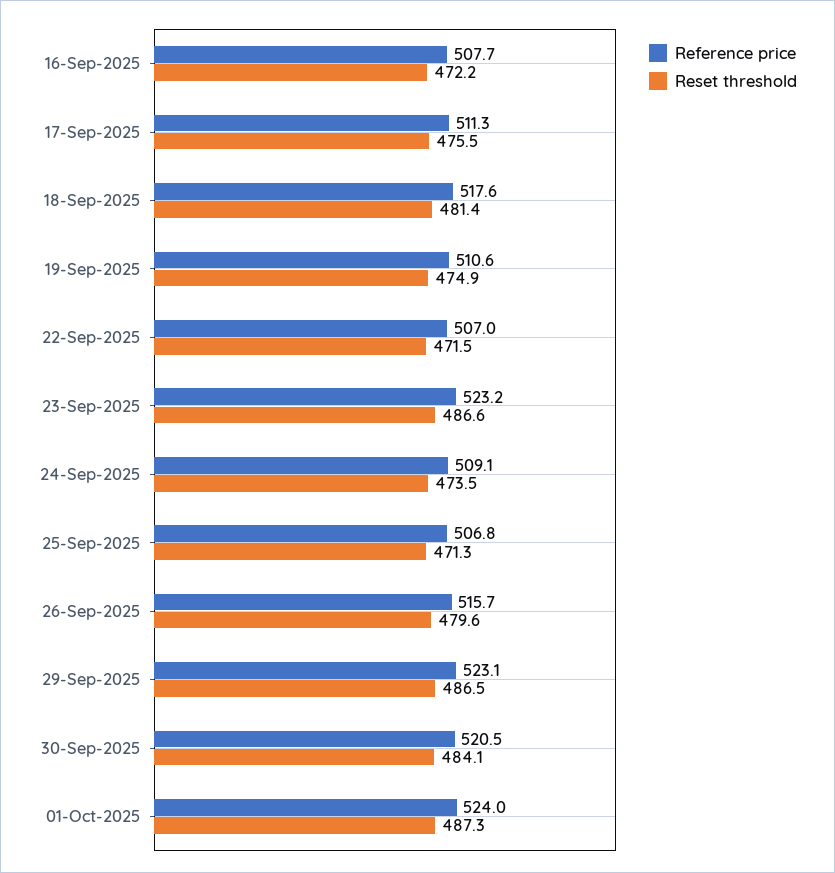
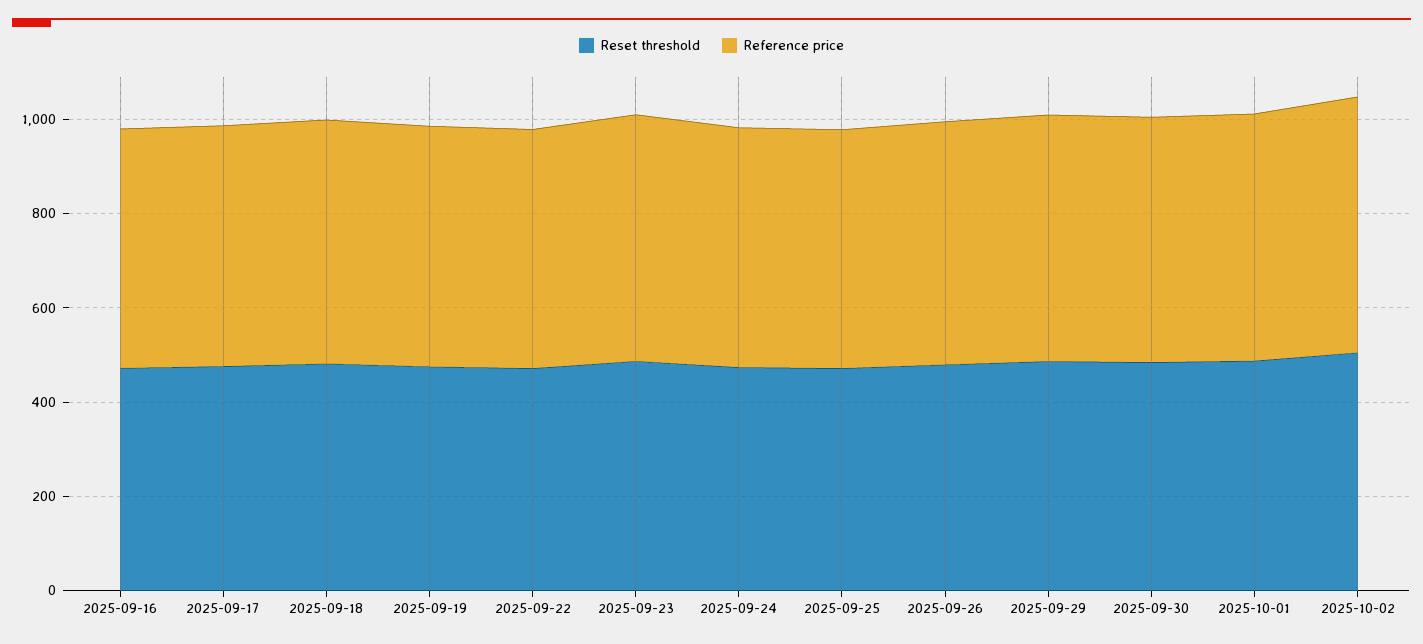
Reset threshold, 2025-10-02: none -> 500
Reference price, 2025-10-02: none -> 550

